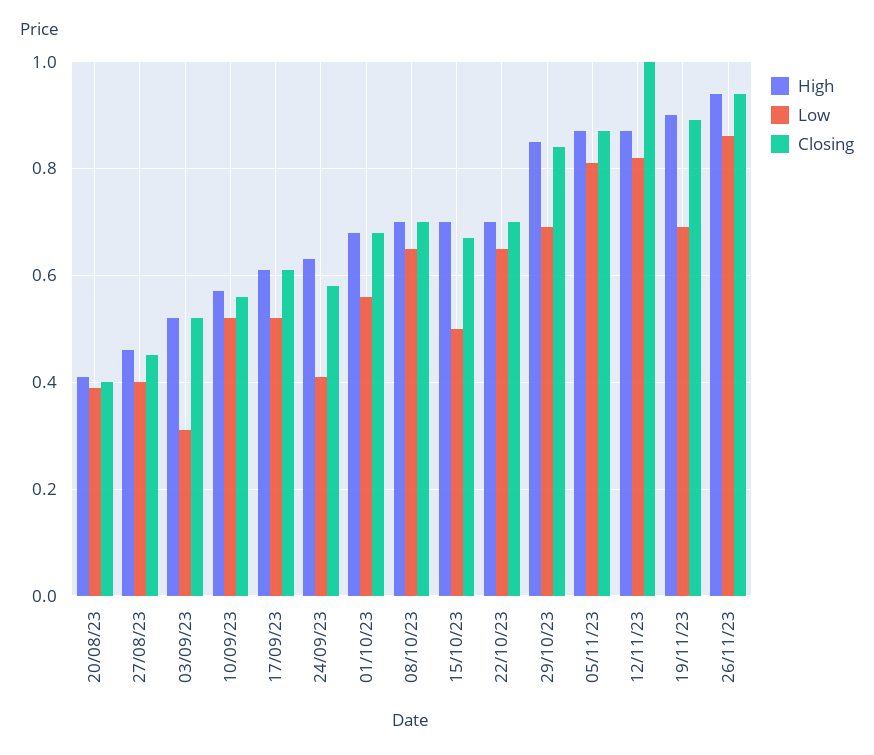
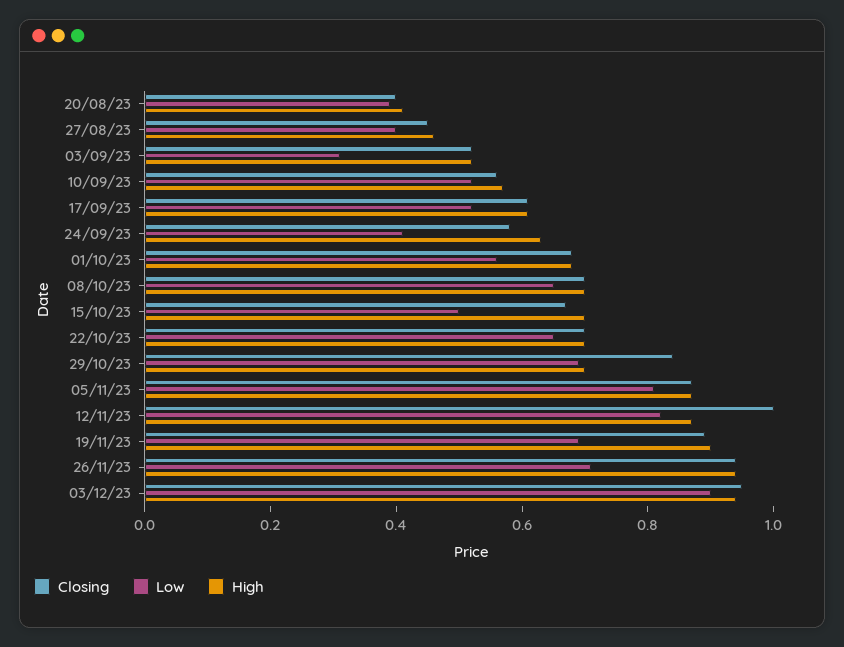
High, 29/10/23: 0.85 -> 0.7
Low, 26/11/23: 0.85 -> 0.7
Closing, 03/12/23: none -> 0.95
Low, 03/12/23: none -> 0.9
High, 03/12/23: none -> 0.95

